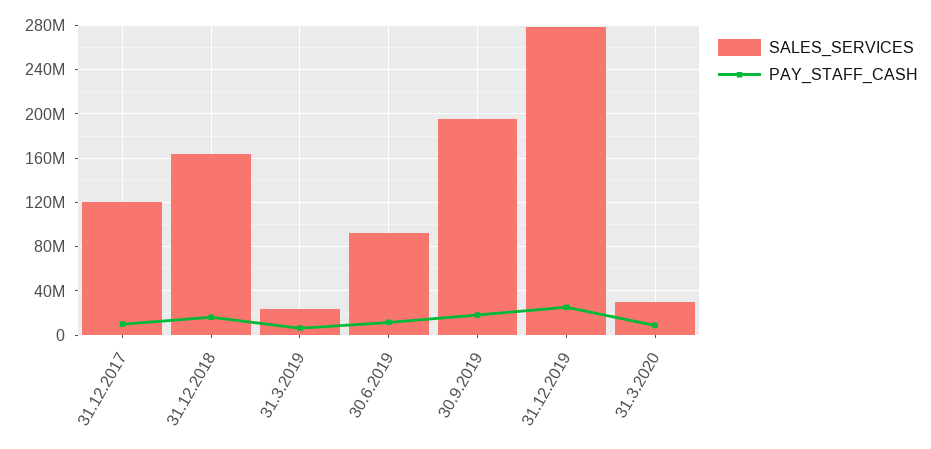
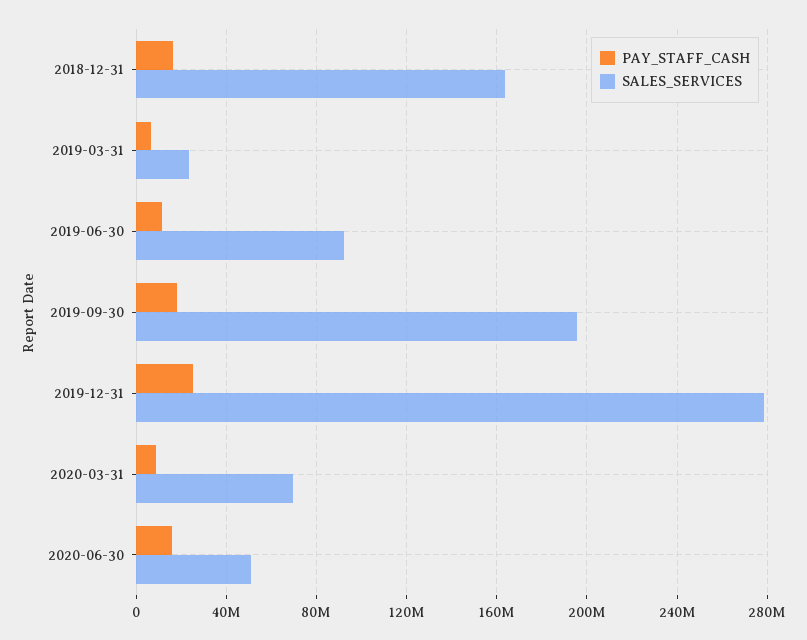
SALES_SERVICES, 31.12.2017: 120000000 -> none
PAY_STAFF_CASH, 31.12.2017: 10000000 -> none
SALES_SERVICES, 31.3.2020: 30000000 -> 70000000
PAY_STAFF_CASH, 2020-06-30: none -> 15000000
SALES_SERVICES, 2020-06-30: none -> 50000000

